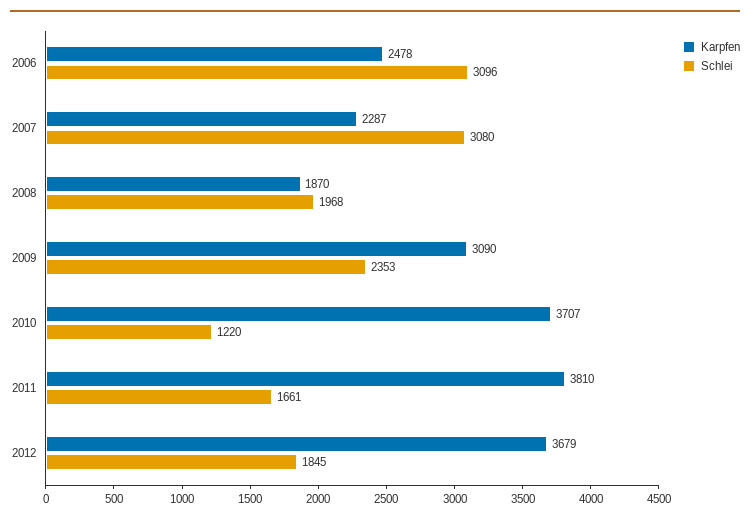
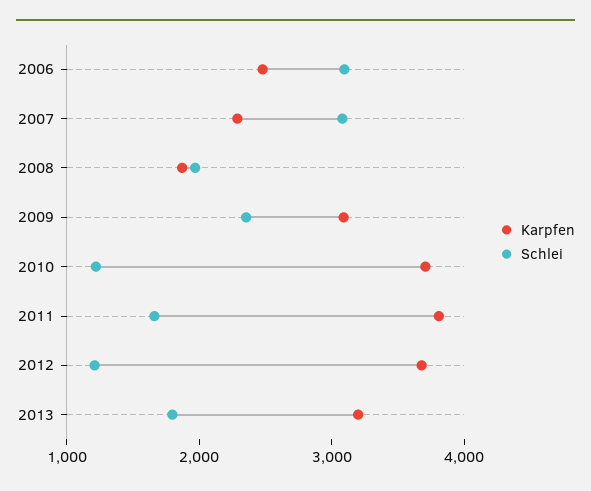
Schlei, 2012: 1845 -> 1200
Karpfen, 2013: none -> 3200
Schlei, 2013: none -> 1800

